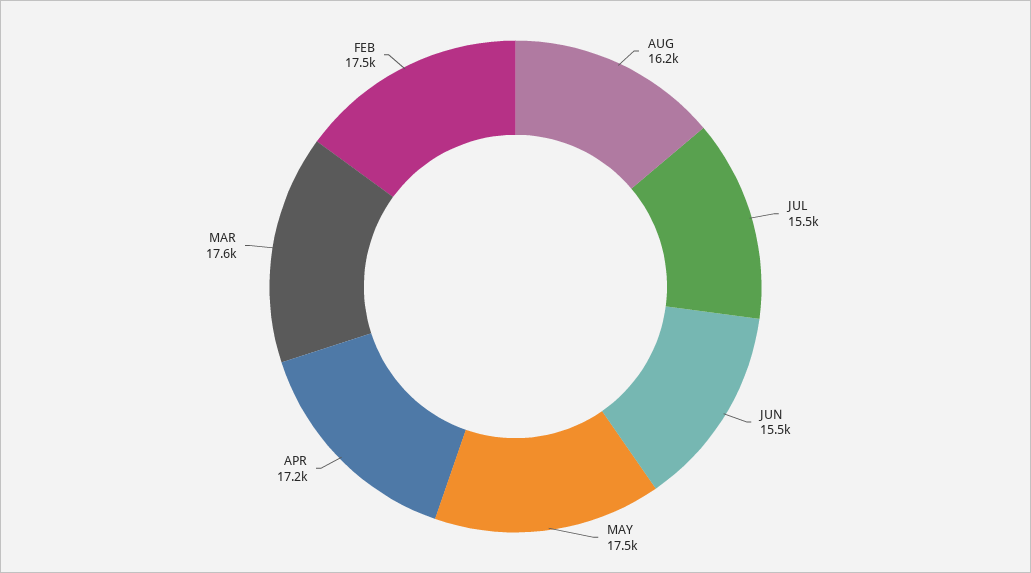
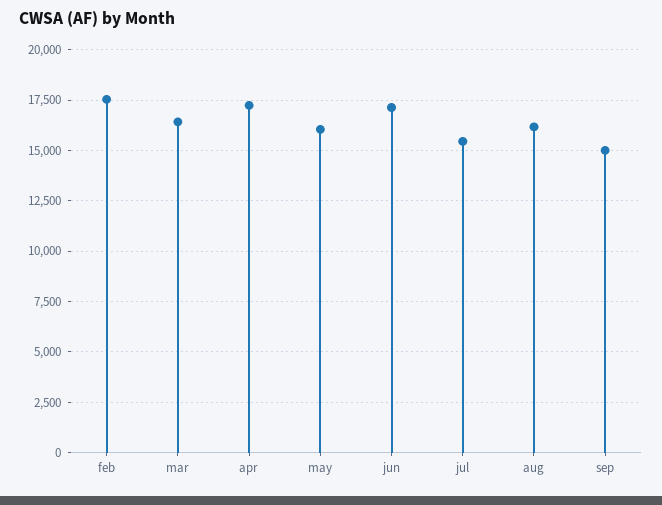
JUN: 15500 -> 17000
MAY: 17500 -> 16000
MAR: 17600 -> 16500
sep: none -> 15000

